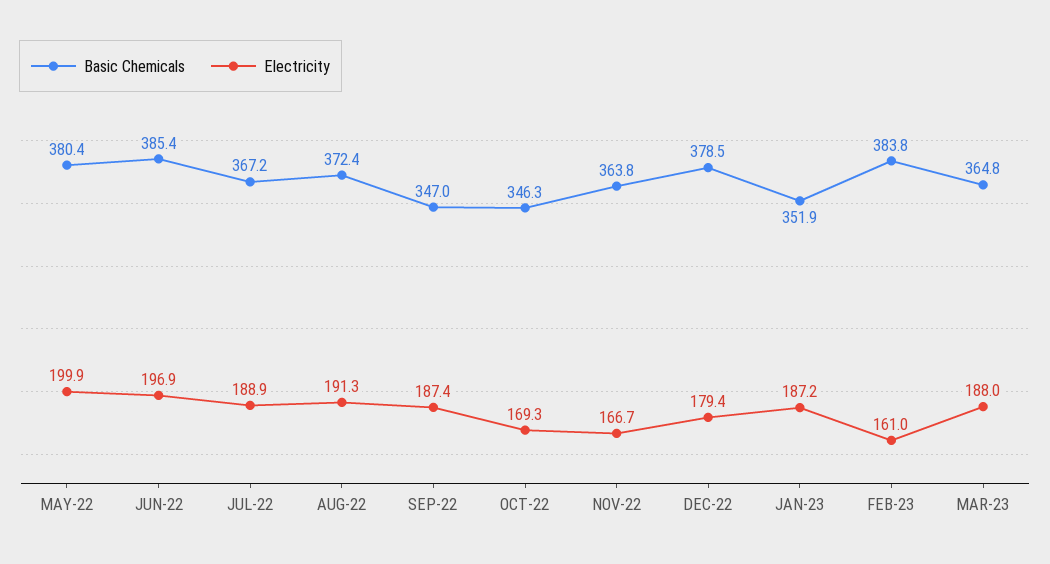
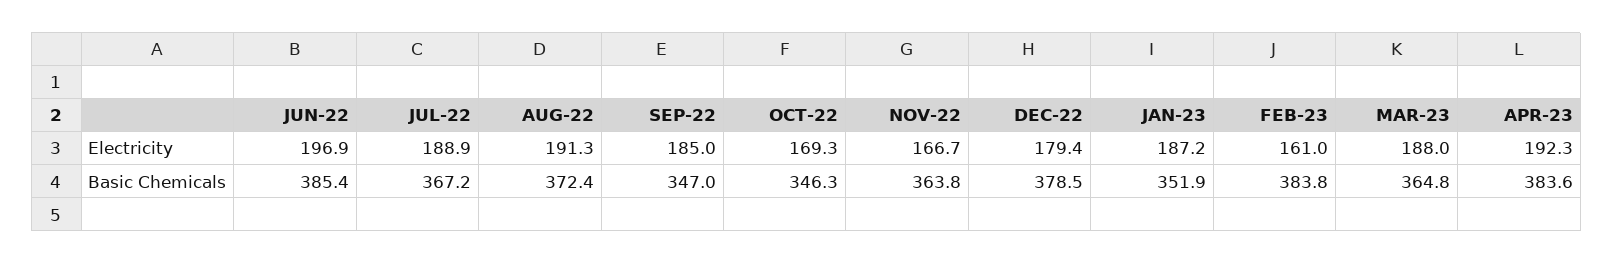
Basic Chemicals, MAY-22: 380.4 -> none
Electricity, MAY-22: 199.9 -> none
Electricity, SEP-22: 187.4 -> 185
Electricity, APR-23: none -> 192.3
Basic Chemicals, APR-23: none -> 383.6

